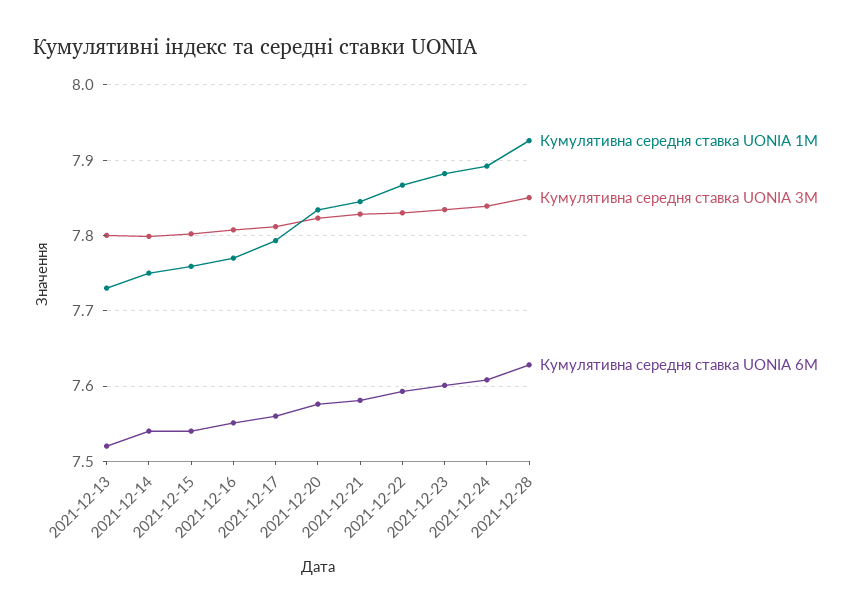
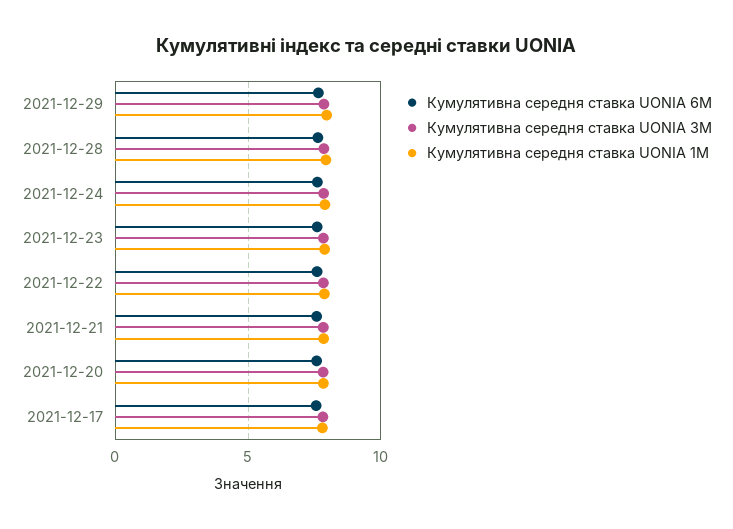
Кумулятивна середня ставка UONIA 1M, 2021-12-13: 7.73 -> none
Кумулятивна середня ставка UONIA 3M, 2021-12-13: 7.8 -> none
Кумулятивна середня ставка UONIA 6M, 2021-12-13: 7.52 -> none
Кумулятивна середня ставка UONIA 1M, 2021-12-14: 7.75 -> none
Кумулятивна середня ставка UONIA 3M, 2021-12-14: 7.8 -> none
Кумулятивна середня ставка UONIA 6M, 2021-12-14: 7.54 -> none
Кумулятивна середня ставка UONIA 1M, 2021-12-15: 7.76 -> none
Кумулятивна середня ставка UONIA 3M, 2021-12-15: 7.8 -> none
Кумулятивна середня ставка UONIA 6M, 2021-12-15: 7.54 -> none
Кумулятивна середня ставка UONIA 1M, 2021-12-16: 7.77 -> none
Кумулятивна середня ставка UONIA 3M, 2021-12-16: 7.81 -> none
Кумулятивна середня ставка UONIA 6M, 2021-12-16: 7.55 -> none
Кумулятивна середня ставка UONIA 6M, 2021-12-29: none -> 7.5
Кумулятивна середня ставка UONIA 3M, 2021-12-29: none -> 8
Кумулятивна середня ставка UONIA 1M, 2021-12-29: none -> 8

